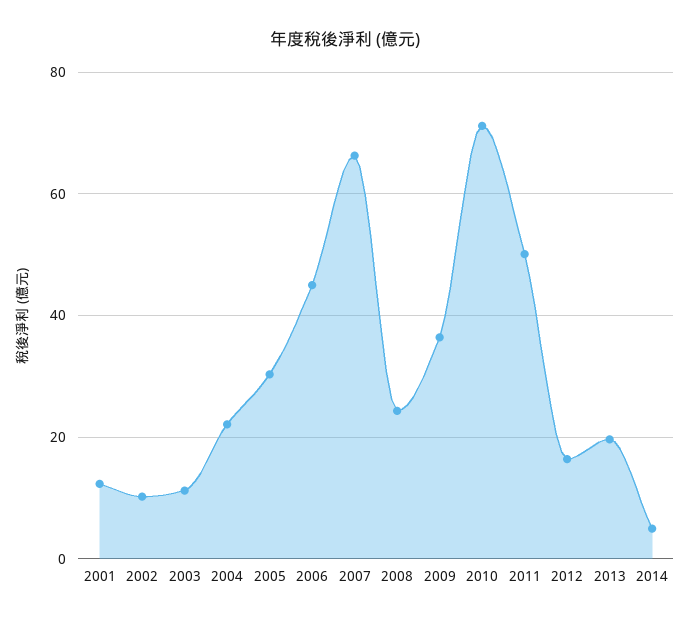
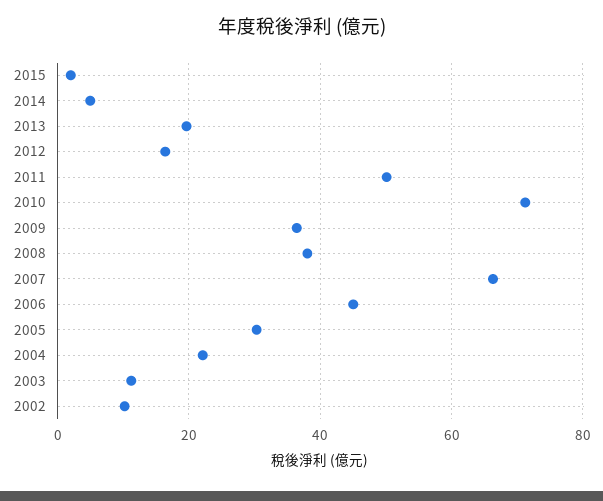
2001: 12 -> none
2008: 24 -> 38
2015: none -> 2

